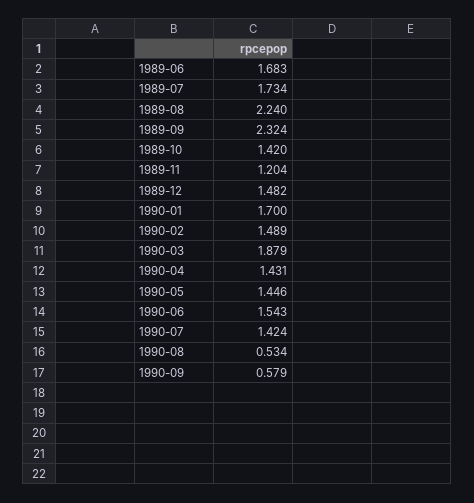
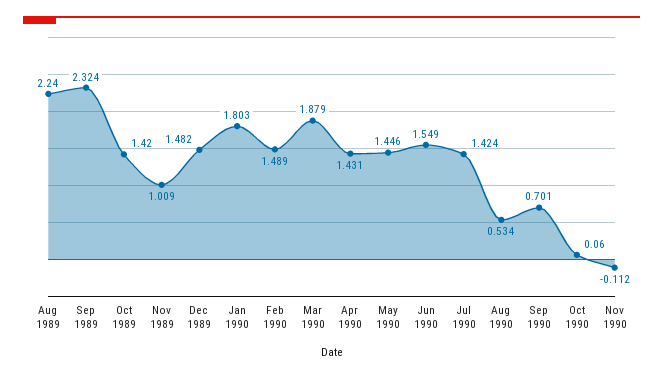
1989-06: 1.683 -> none
1989-07: 1.734 -> none
1989-11: 1.204 -> 1.009
1990-01: 1.7 -> 1.803
1990-06: 1.543 -> 1.549
1990-09: 0.579 -> 0.701
Oct 1990: none -> 0.06
Nov 1990: none -> -0.112

